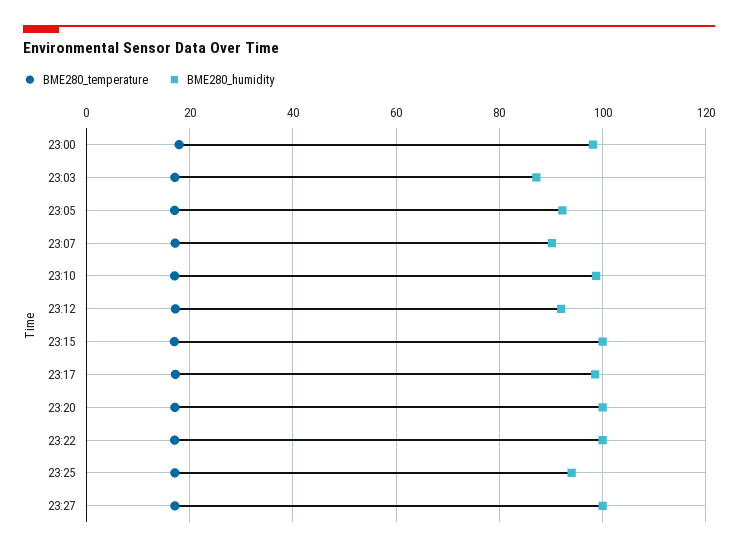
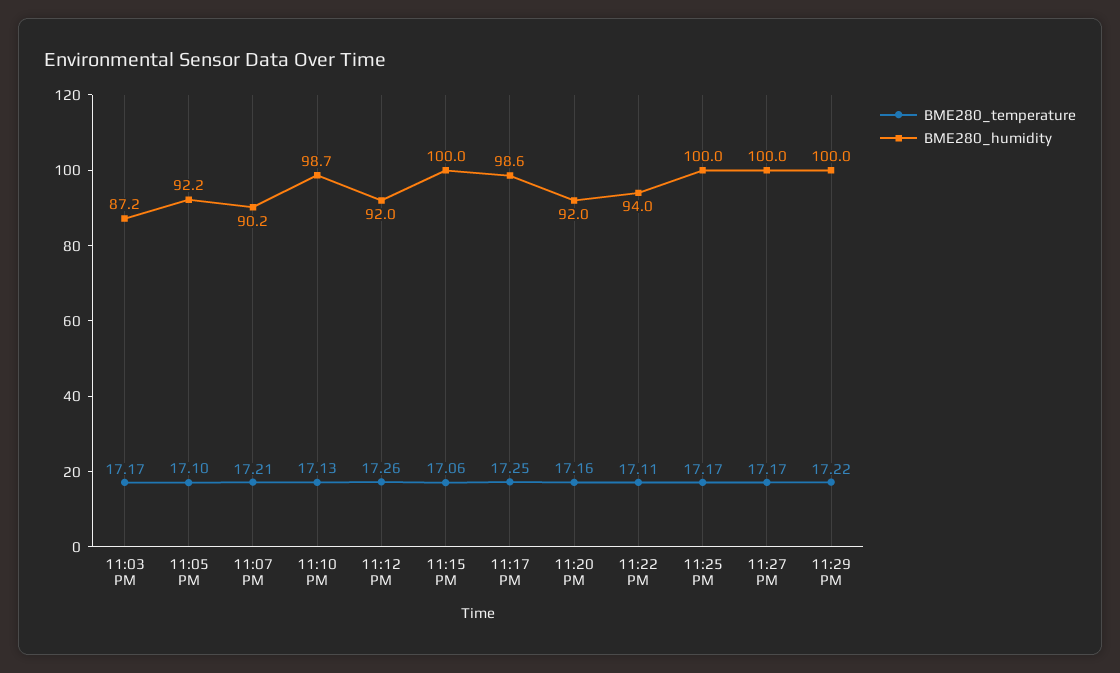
BME280_temperature, 23:00: 18 -> none
BME280_humidity, 23:00: 98 -> none
BME280_humidity, 23:20: 100 -> 92
BME280_humidity, 23:22: 100 -> 94
BME280_humidity, 23:25: 94 -> 100
BME280_temperature, 11:29 PM: none -> 17.22
BME280_humidity, 11:29 PM: none -> 100

